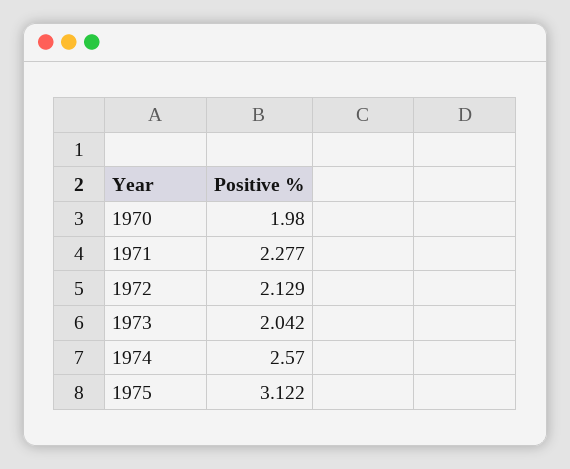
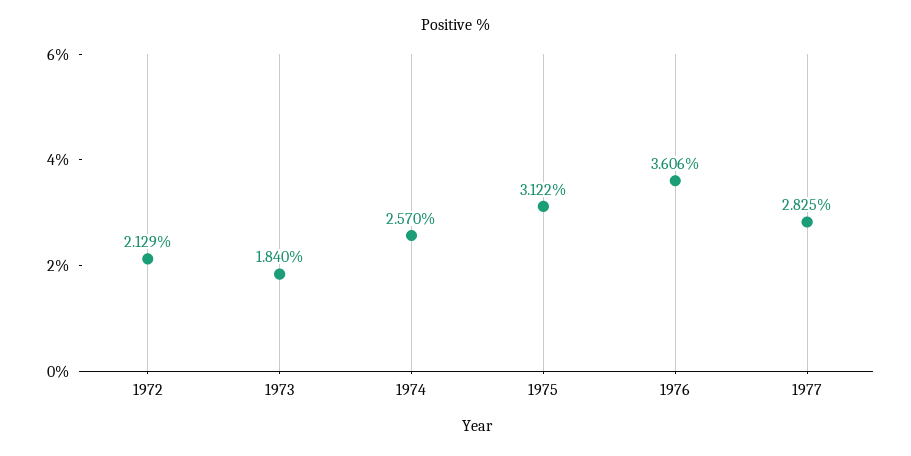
1970: 1.98 -> none
1971: 2.277 -> none
1973: 2.042 -> 1.84
1976: none -> 3.606
1977: none -> 2.825

